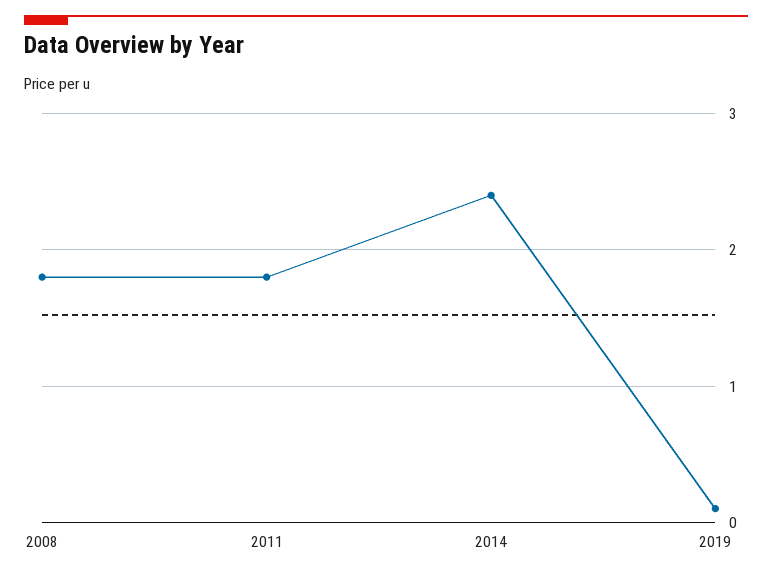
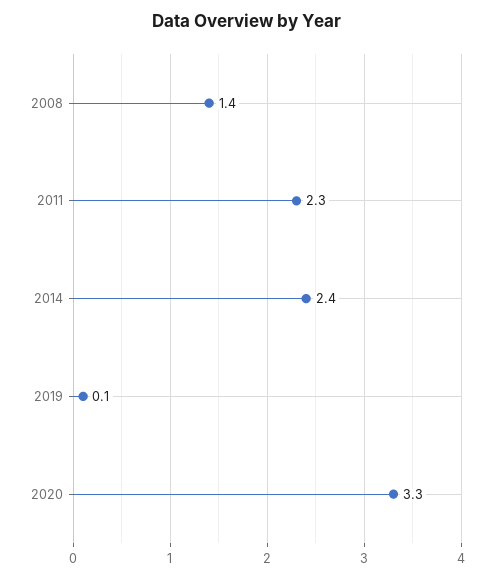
2008: 1.8 -> 1.4
2011: 1.8 -> 2.3
2020: none -> 3.3

